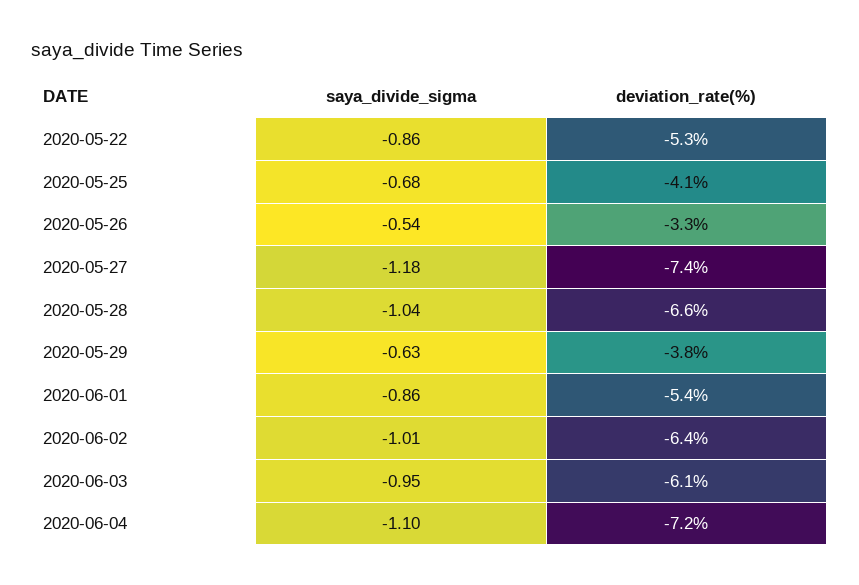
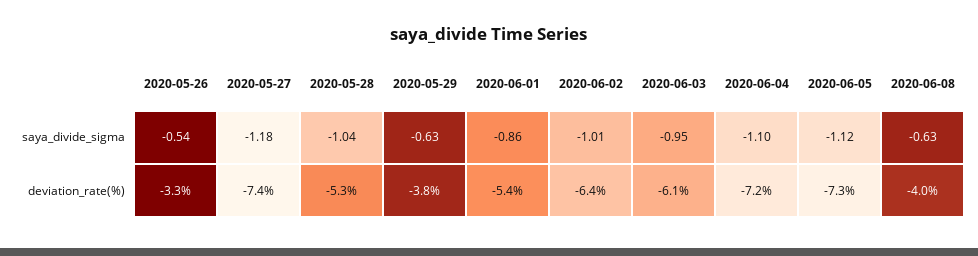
saya_divide_sigma, 2020-05-22: -0.86 -> none
deviation_rate(%), 2020-05-22: -5.3 -> none
saya_divide_sigma, 2020-05-25: -0.68 -> none
deviation_rate(%), 2020-05-25: -4.1 -> none
deviation_rate(%), 2020-05-28: -6.6 -> -5.3
saya_divide_sigma, 2020-06-05: none -> -1.12
saya_divide_sigma, 2020-06-08: none -> -0.63
deviation_rate(%), 2020-06-05: none -> -7.3
deviation_rate(%), 2020-06-08: none -> -4

